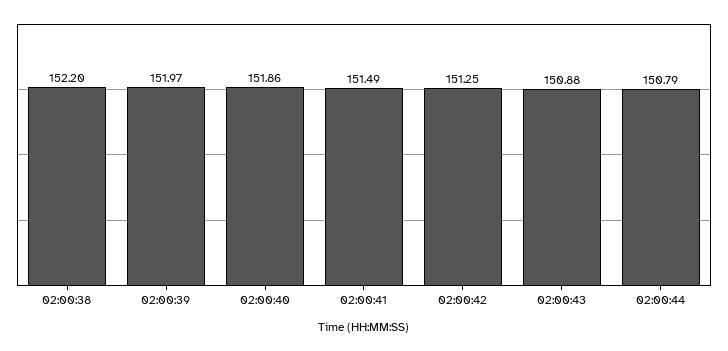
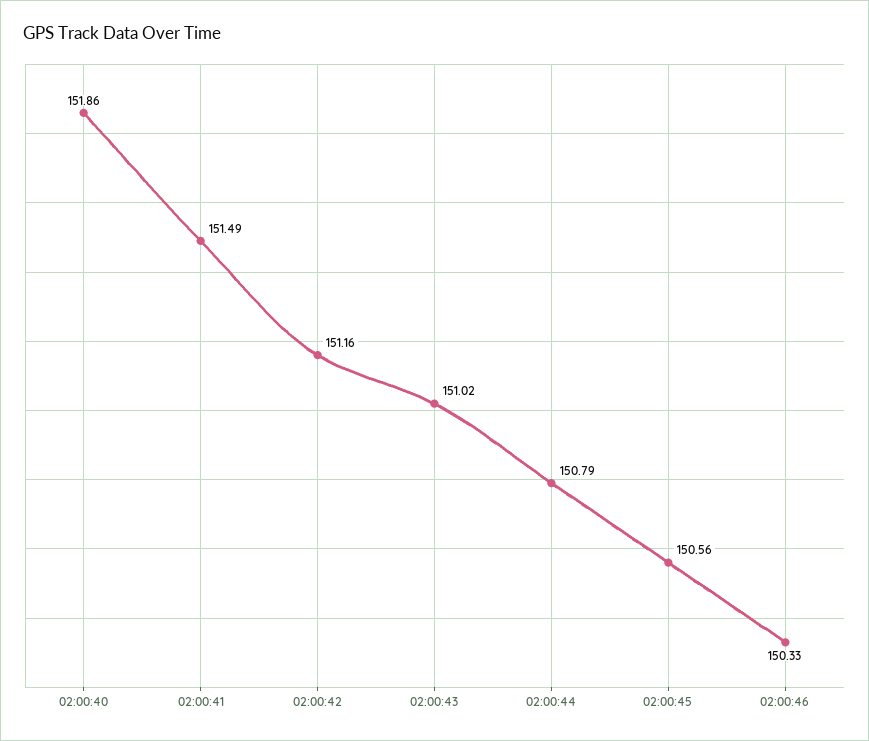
02:00:38: 152.2 -> none
02:00:39: 151.97 -> none
02:00:42: 151.25 -> 151.16
02:00:43: 150.88 -> 151.02
02:00:45: none -> 150.56
02:00:46: none -> 150.33

